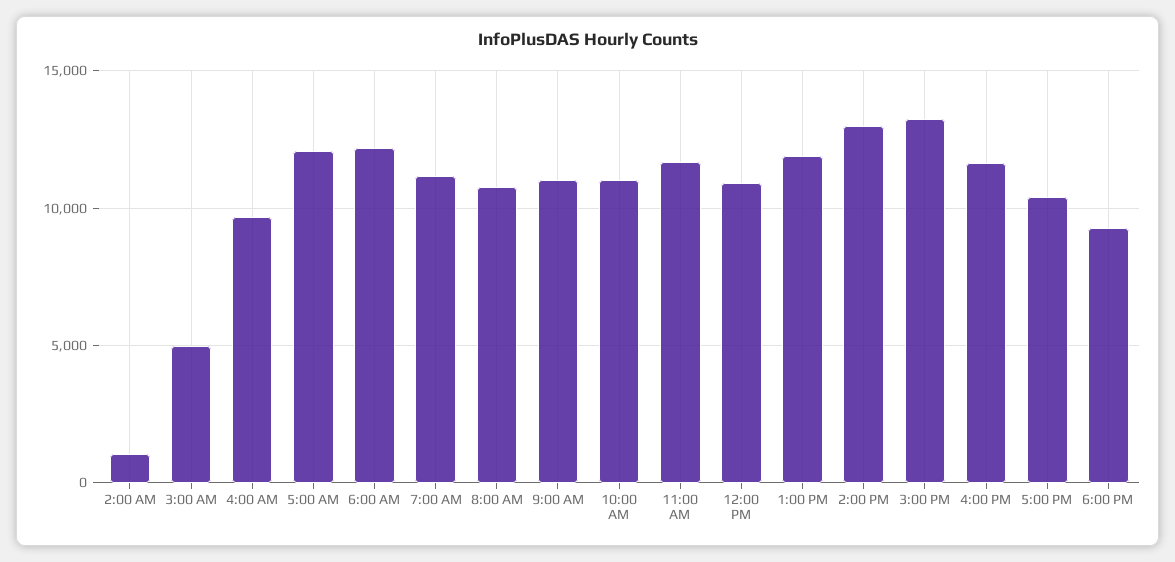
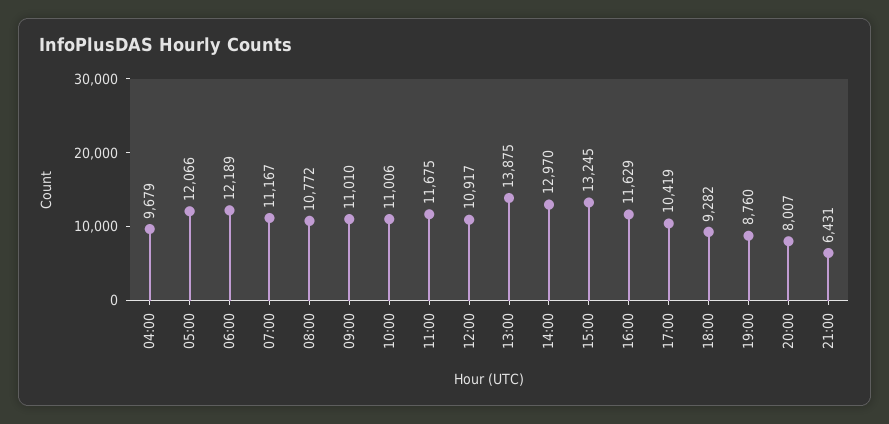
2:00 AM: 1000 -> none
3:00 AM: 5000 -> none
1:00 PM: 12000 -> 13875
19:00: none -> 8760
20:00: none -> 8007
21:00: none -> 6431

